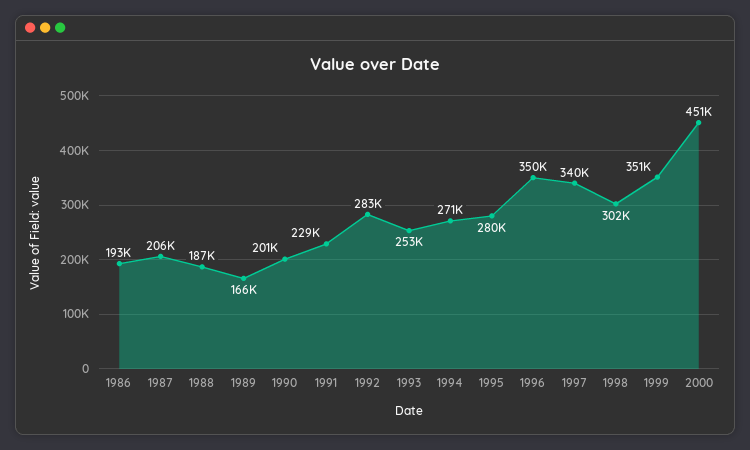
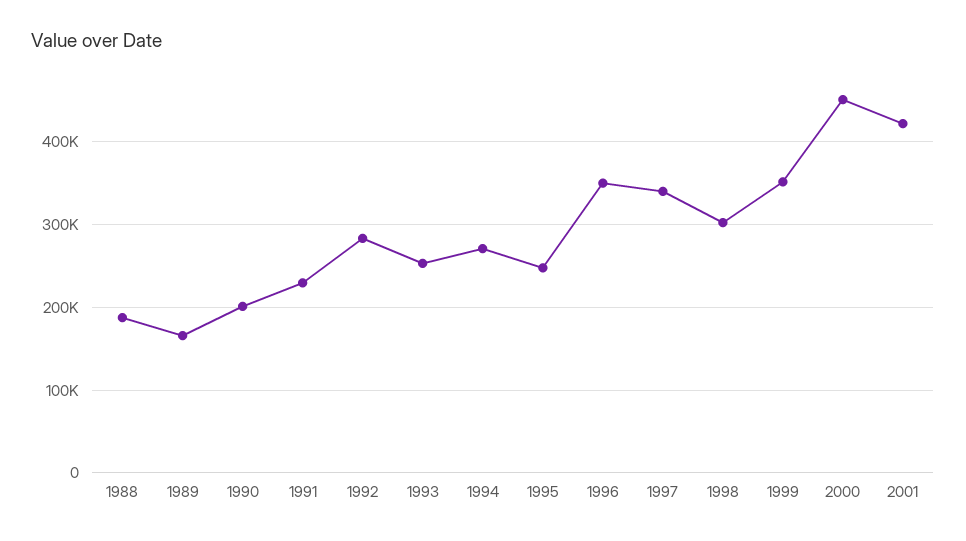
1986: 193000 -> none
1987: 206000 -> none
1995: 280000 -> 250000
2001: none -> 420000

